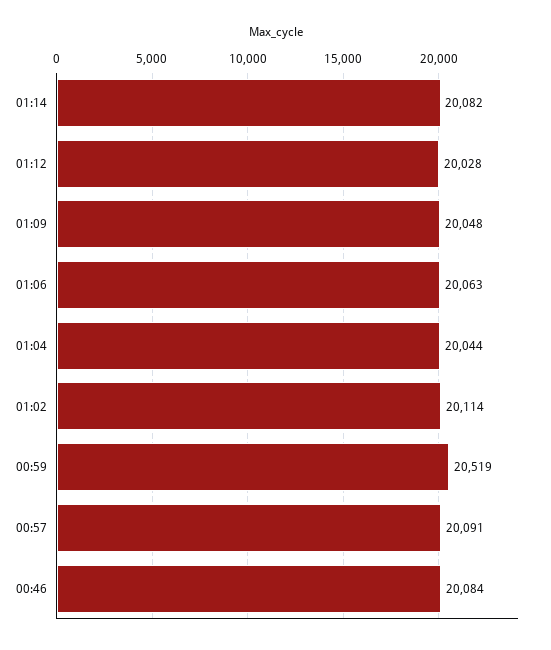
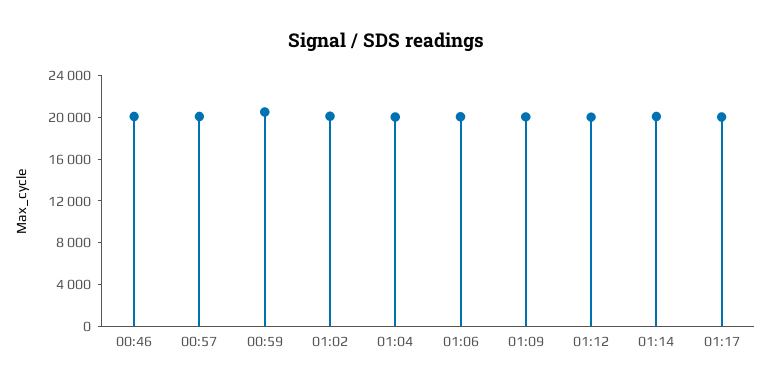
01:17: none -> 20000

